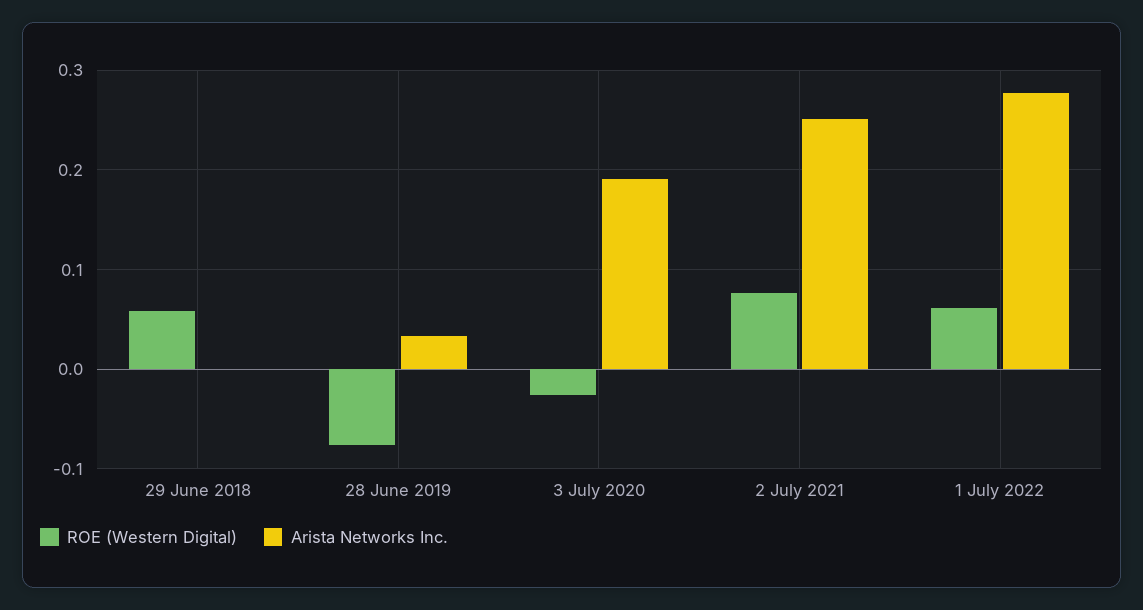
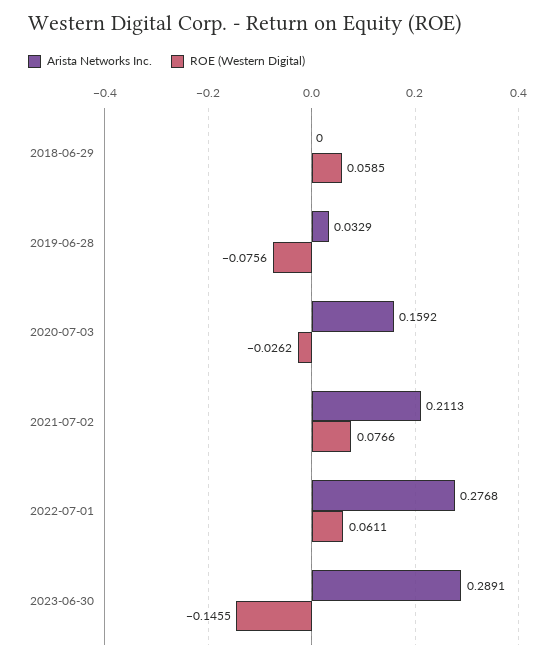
Arista Networks Inc., 3 July 2020: 0.19 -> 0.1592
Arista Networks Inc., 2 July 2021: 0.25 -> 0.2113
Arista Networks Inc., 2023-06-30: none -> 0.2891
ROE (Western Digital), 2023-06-30: none -> -0.1455

